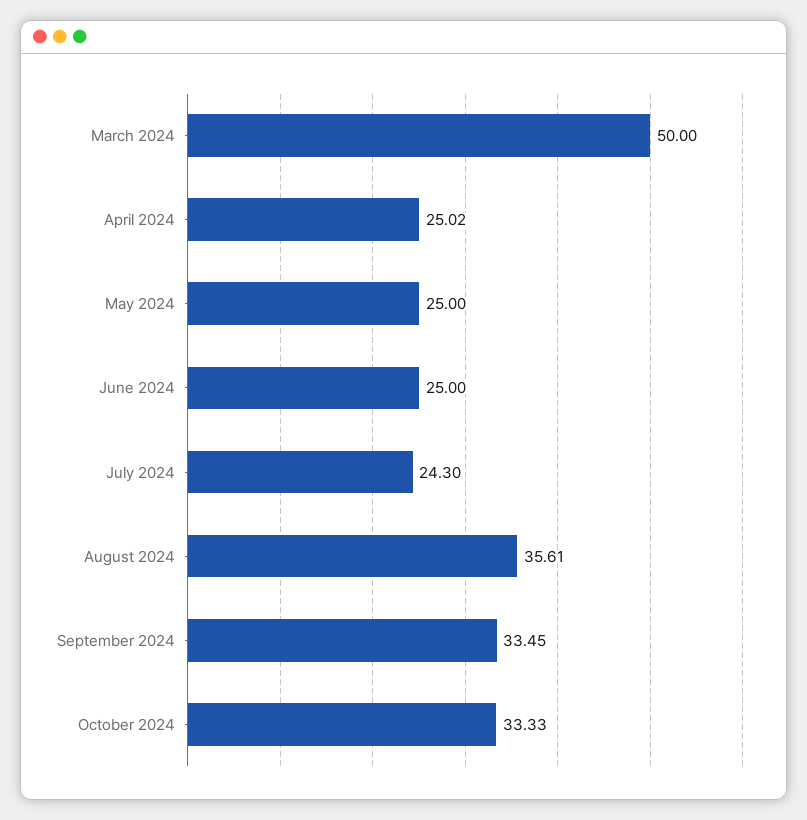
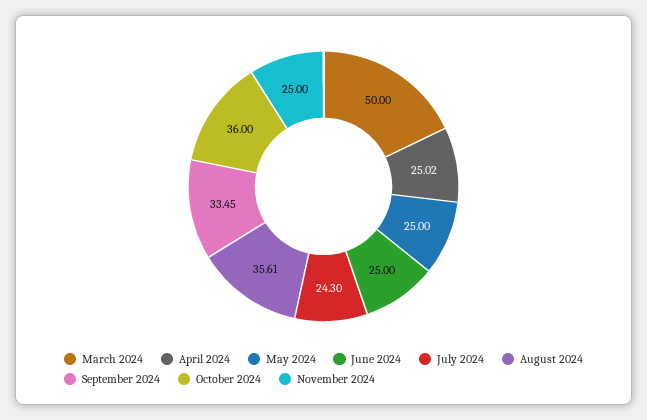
October 2024: 33.33 -> 36
November 2024: none -> 25

